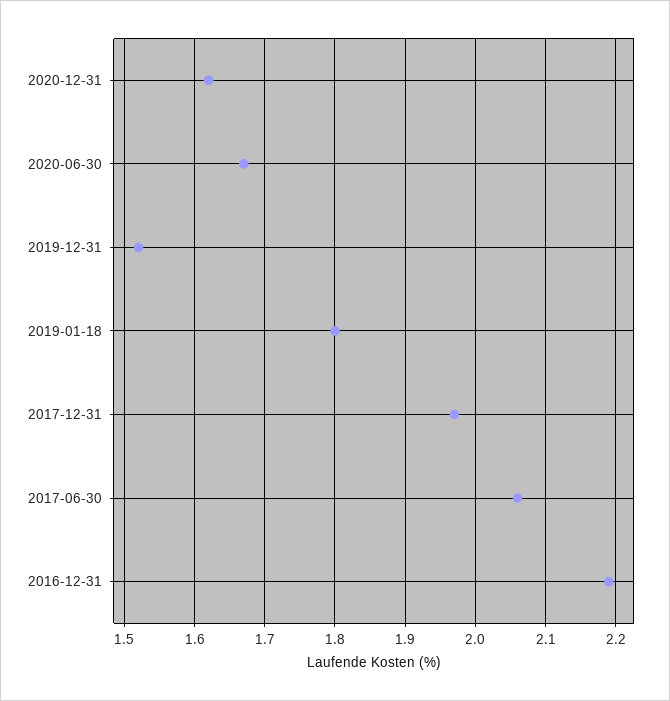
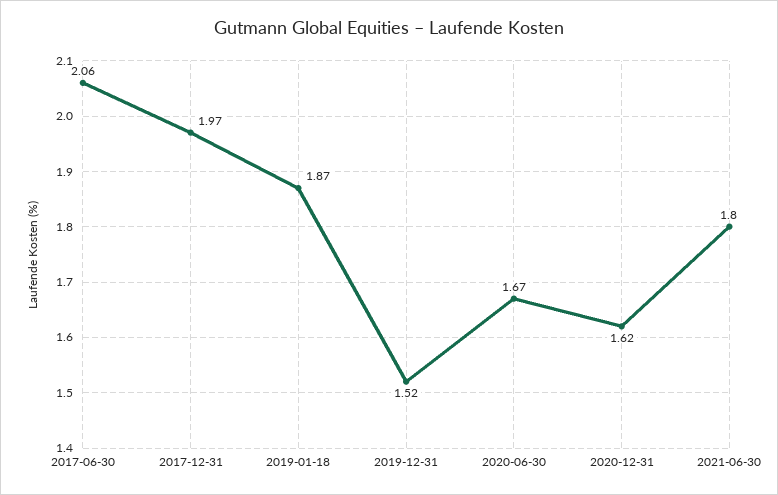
2019-01-18: 1.8 -> 1.87
2016-12-31: 2.19 -> none
2021-06-30: none -> 1.8

